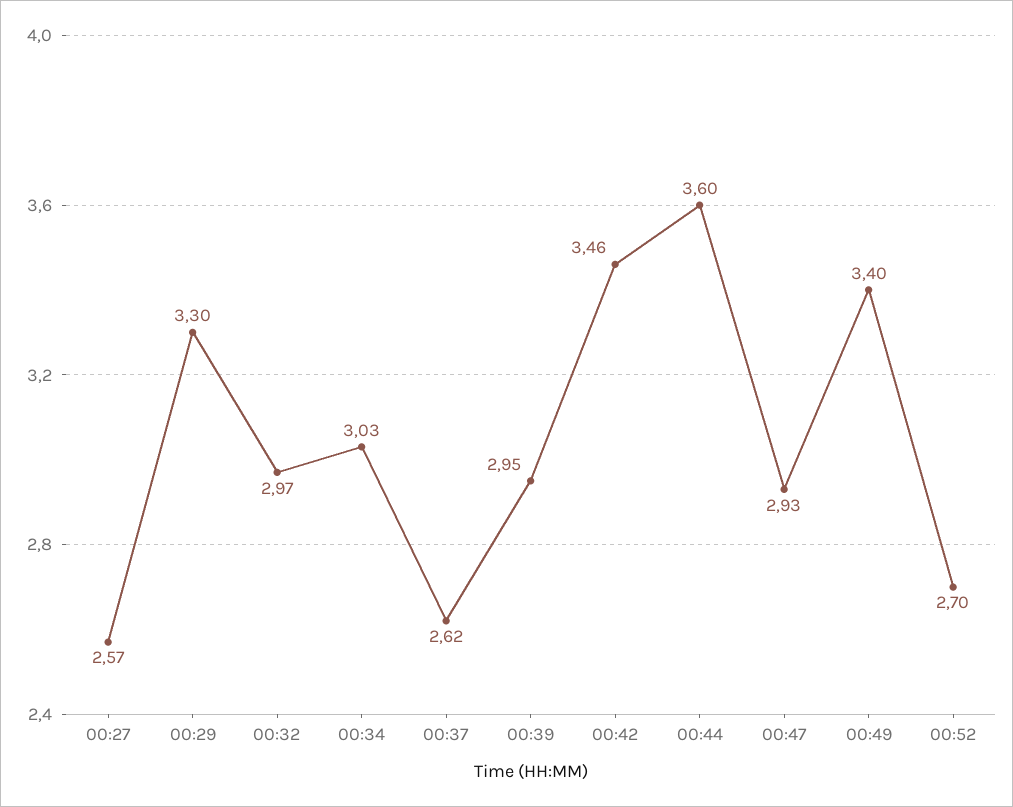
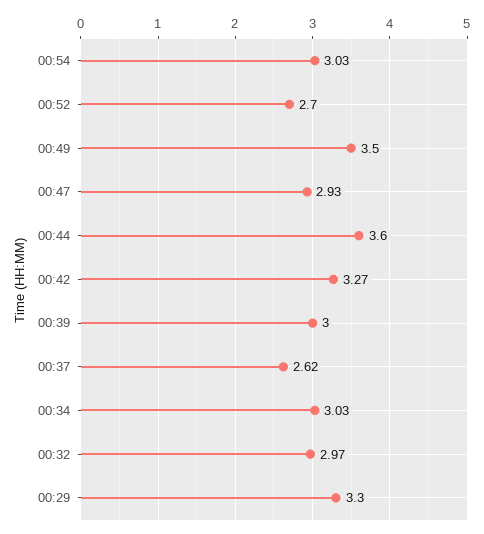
00:27: 2.57 -> none
00:39: 2.95 -> 3
00:42: 3.46 -> 3.27
00:49: 3.4 -> 3.5
00:54: none -> 3.03

